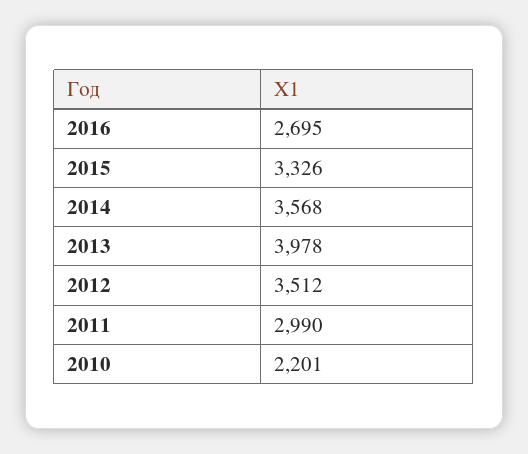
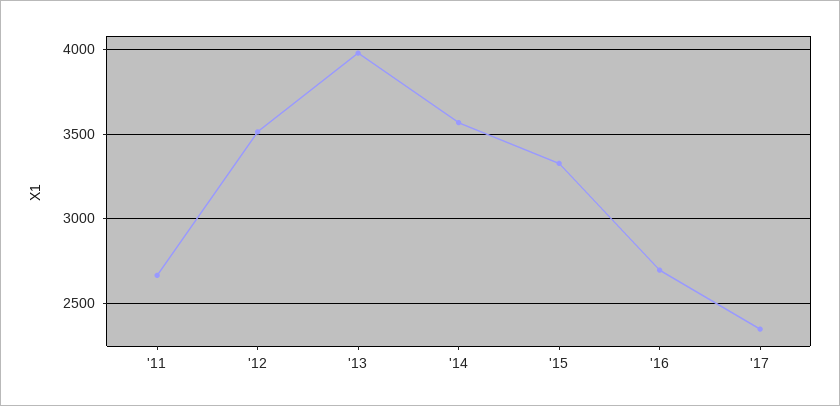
2011: 2990 -> 2650
2010: 2201 -> none
'17: none -> 2350

